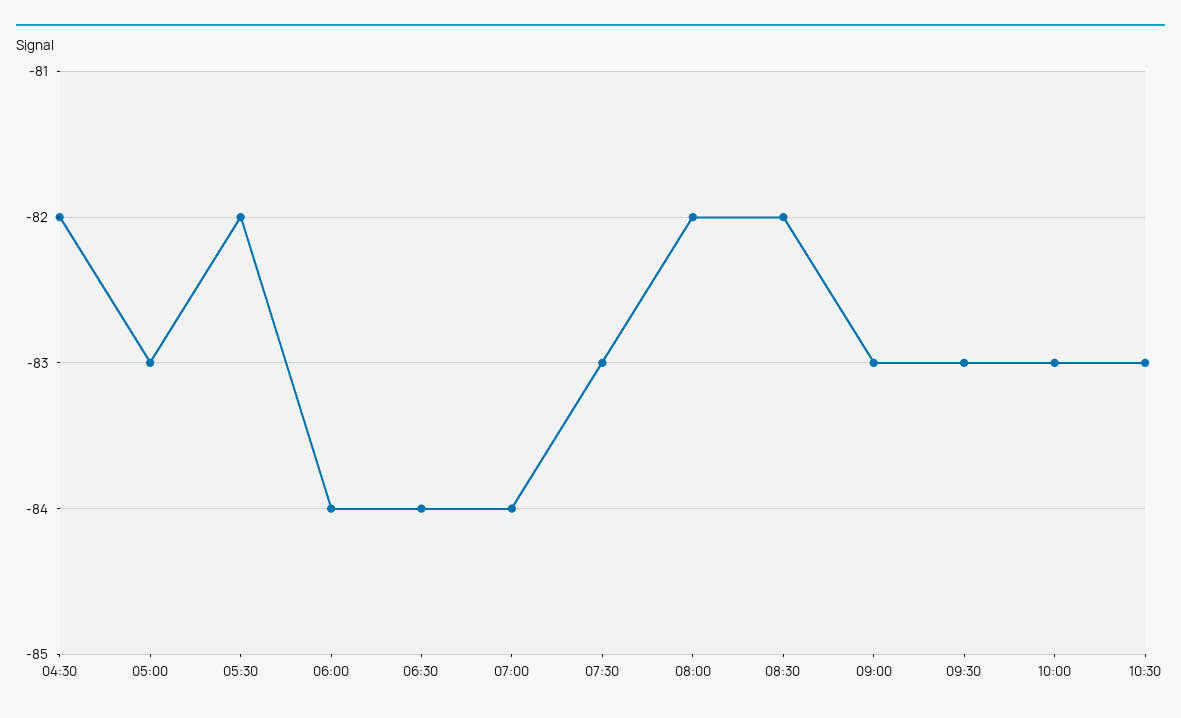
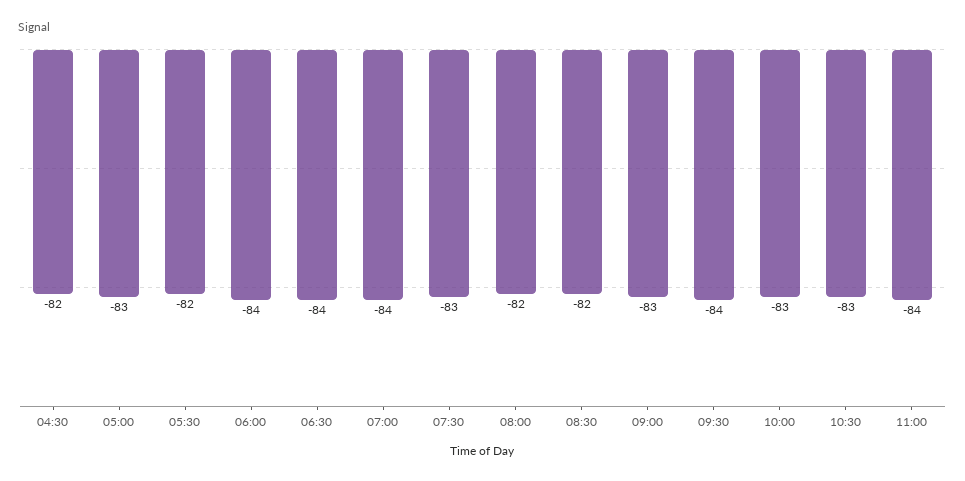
09:30: -83 -> -84
11:00: none -> -84

